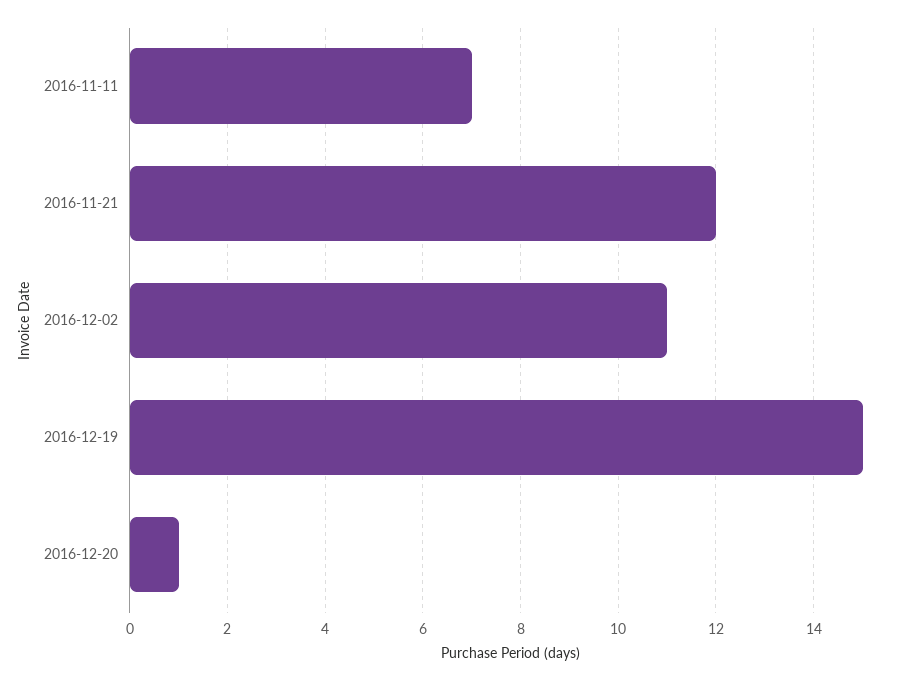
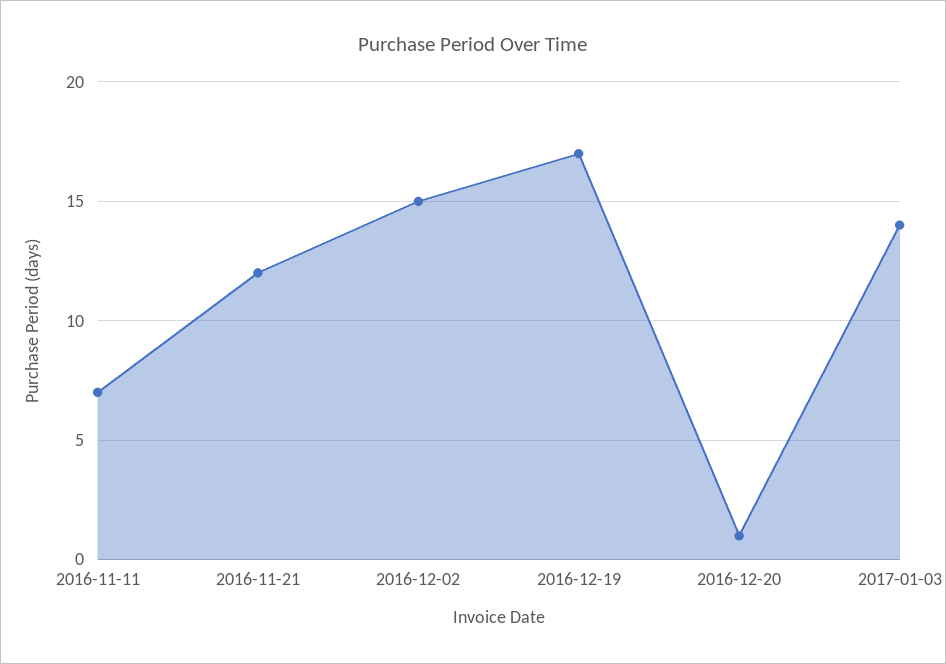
2016-12-02: 11 -> 15
2016-12-19: 15 -> 17
2017-01-03: none -> 14

